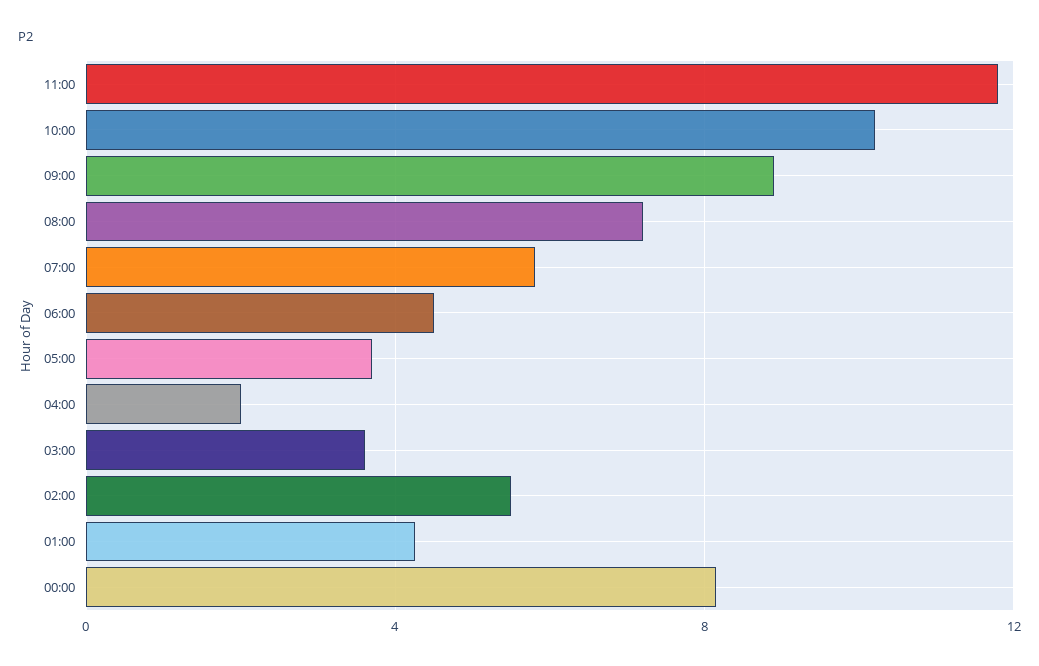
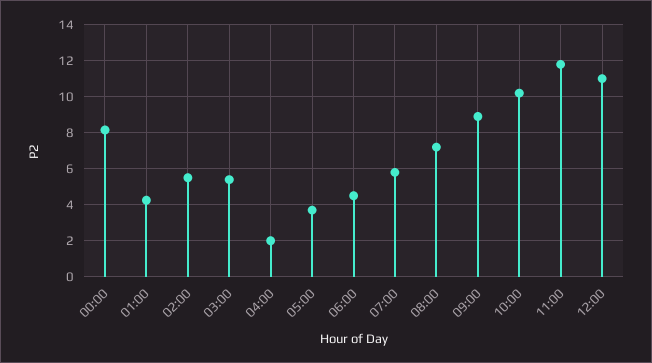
03:00: 3.5 -> 5.5
12:00: none -> 11

